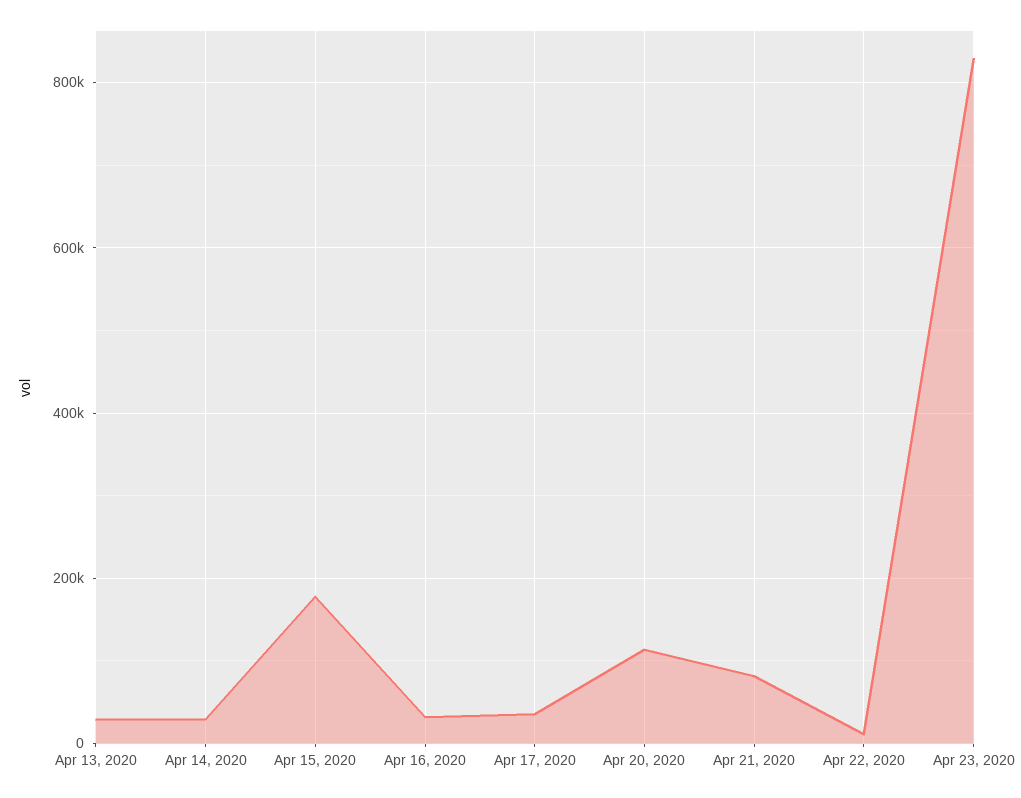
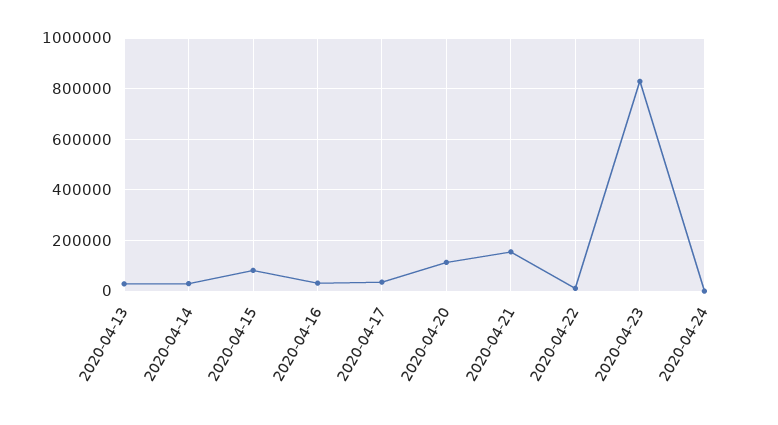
Apr 15, 2020: 180000 -> 75000
Apr 21, 2020: 80000 -> 150000
2020-04-24: none -> 0

